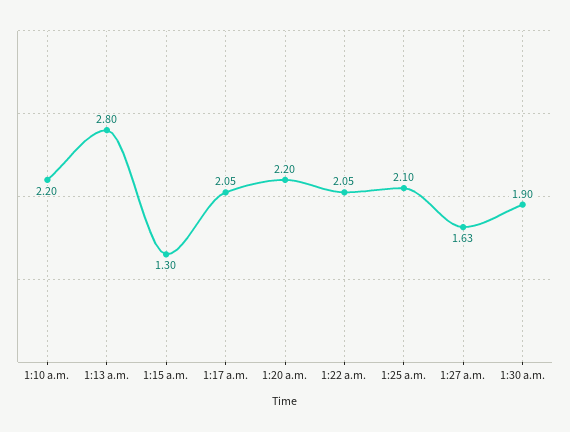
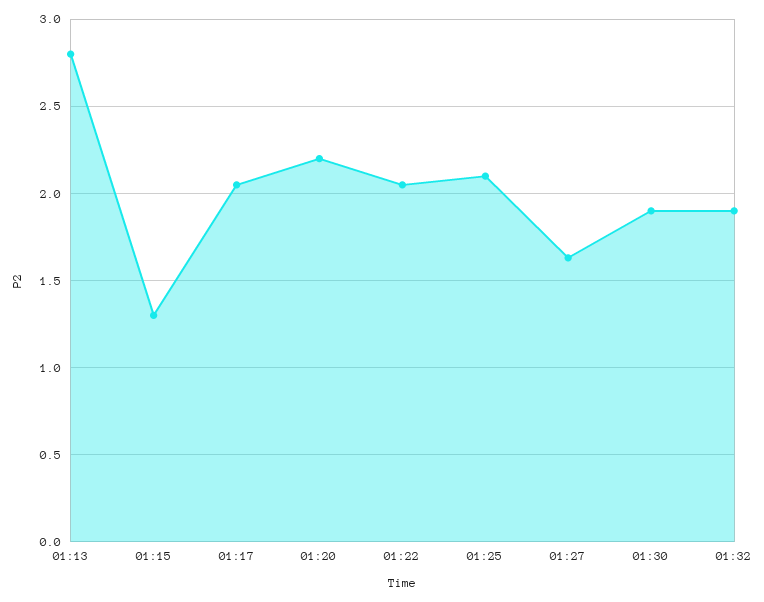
1:10 a.m.: 2.2 -> none
01:32: none -> 1.9

